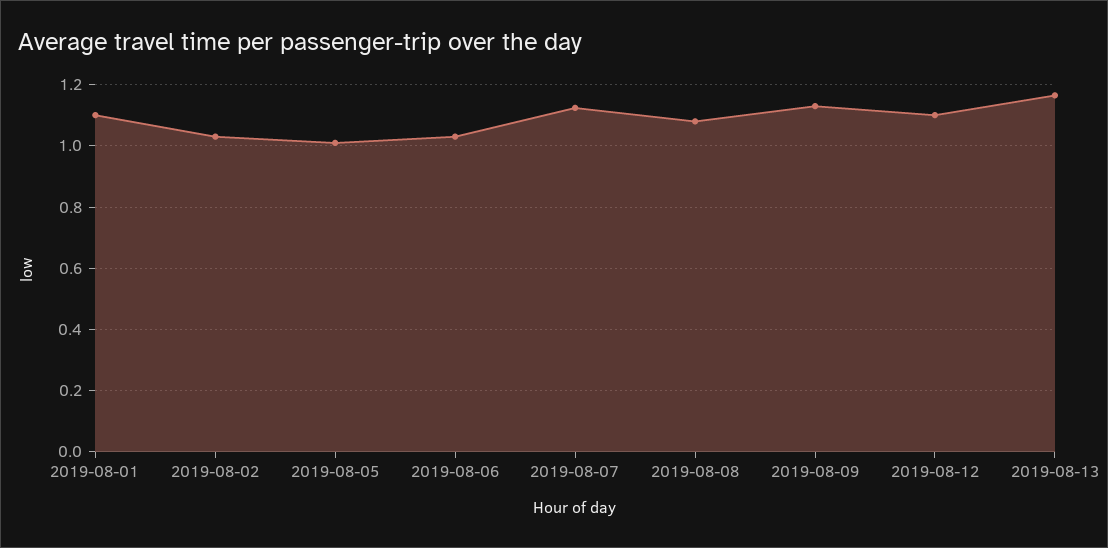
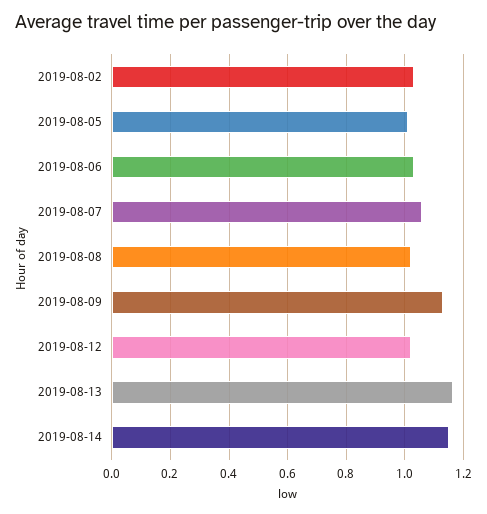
2019-08-01: 1.1 -> none
2019-08-07: 1.12 -> 1.05
2019-08-08: 1.08 -> 1.025
2019-08-12: 1.1 -> 1.025
2019-08-14: none -> 1.15

